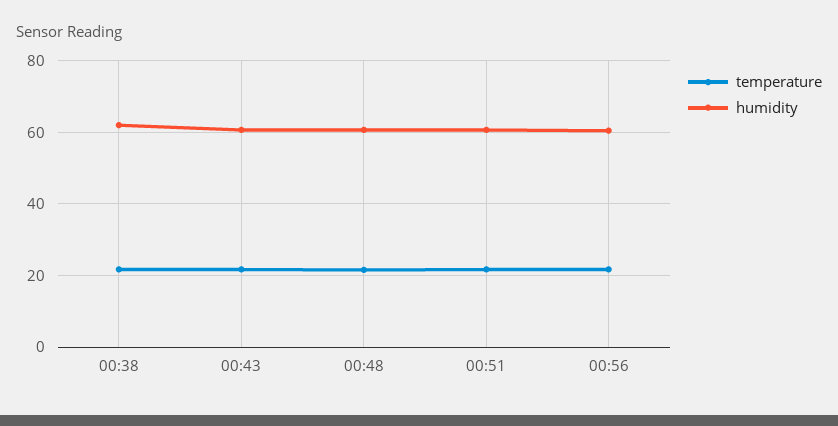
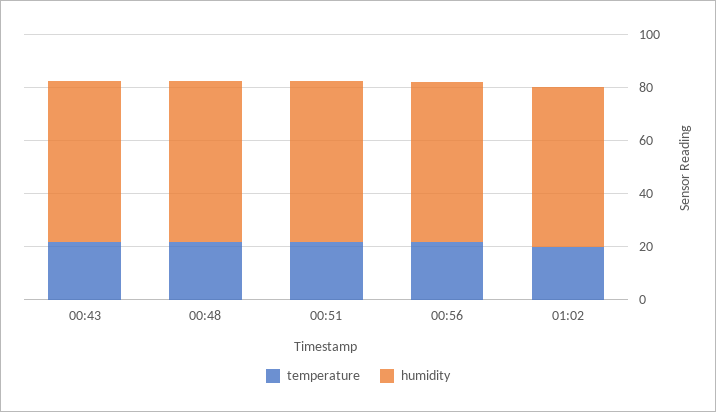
temperature, 00:38: 22 -> none
humidity, 00:38: 62 -> none
temperature, 01:02: none -> 20
humidity, 01:02: none -> 60

